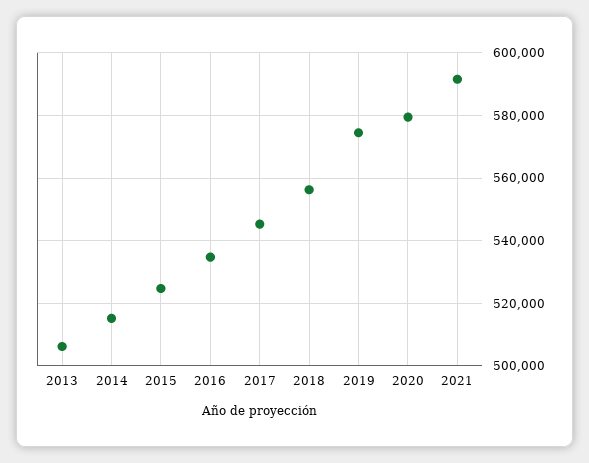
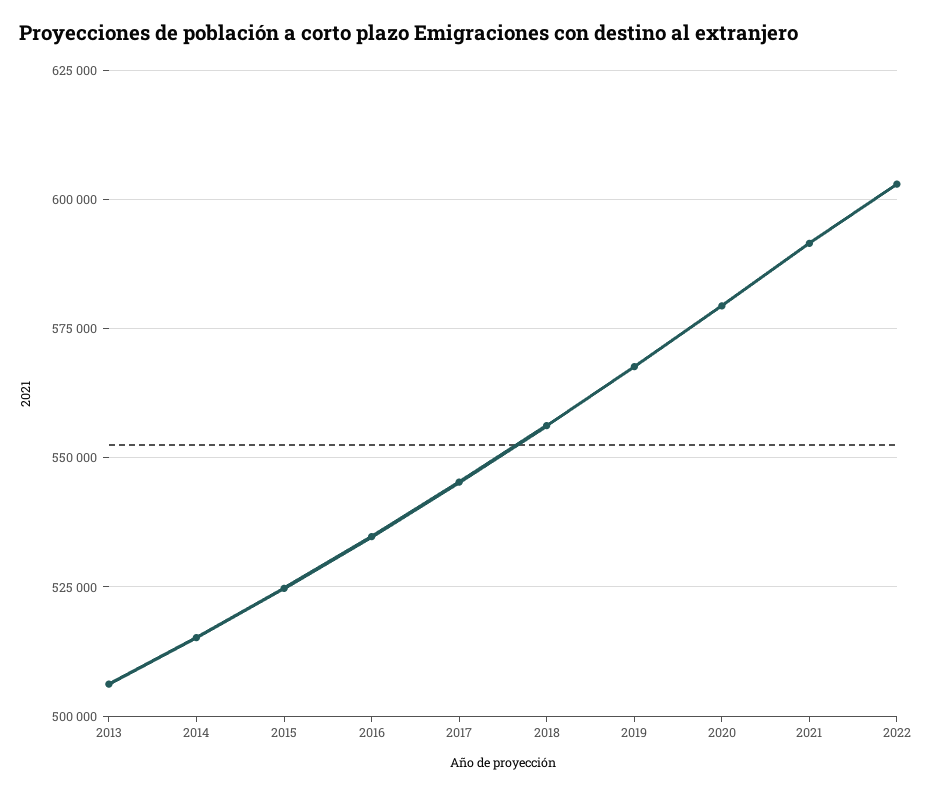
2019: 574000 -> 567500
2022: none -> 602500

